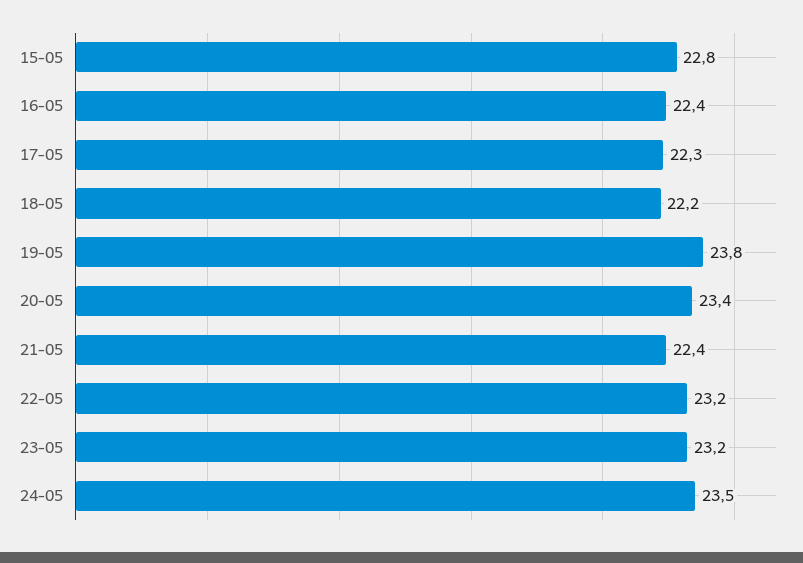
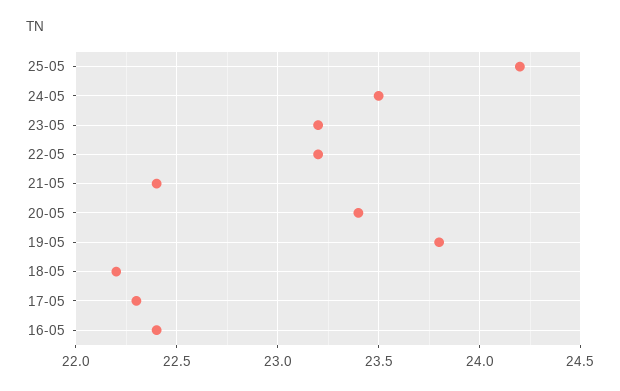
15-05: 22.8 -> none
25-05: none -> 24.2

